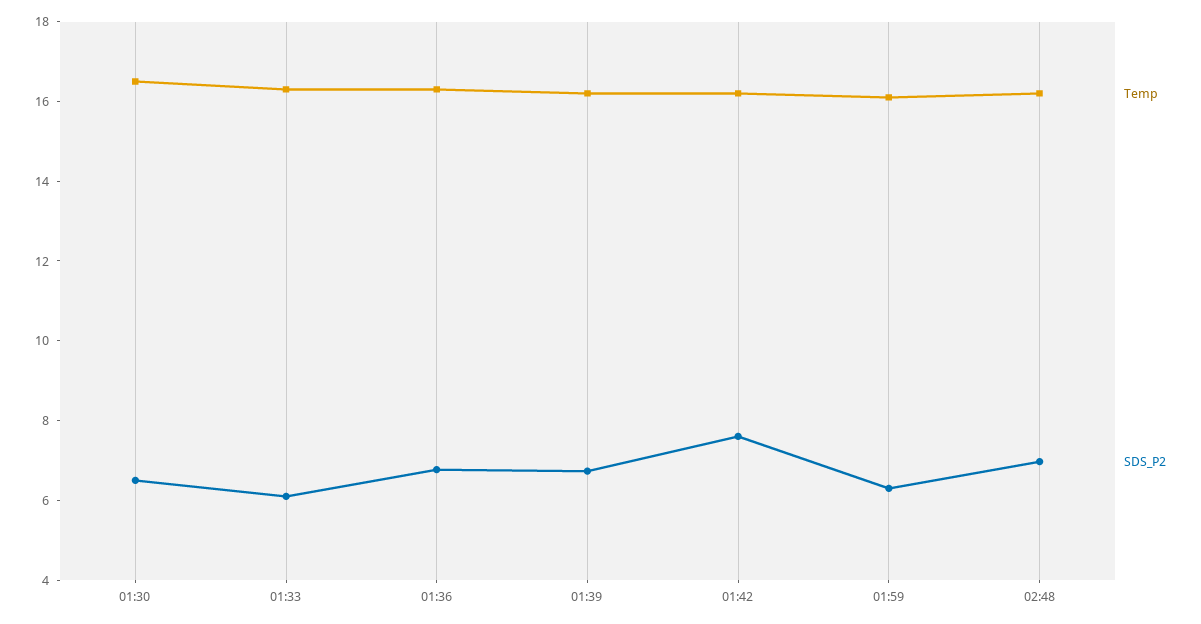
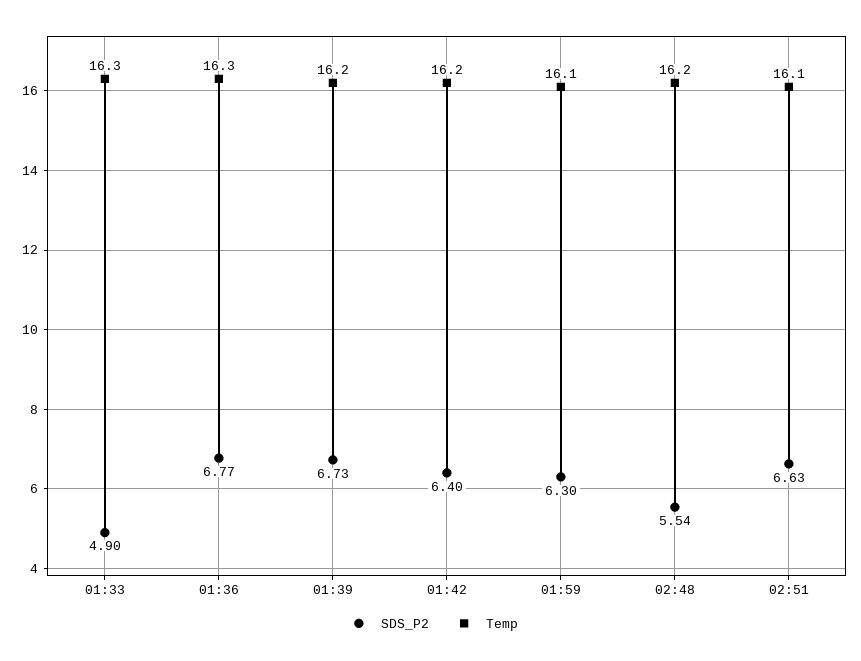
Temp, 01:30: 16.5 -> none
SDS_P2, 01:30: 6.5 -> none
SDS_P2, 01:33: 6 -> 4.9
SDS_P2, 01:42: 7.5 -> 6.4
SDS_P2, 02:48: 7 -> 5.54
SDS_P2, 02:51: none -> 6.63
Temp, 02:51: none -> 16.1

